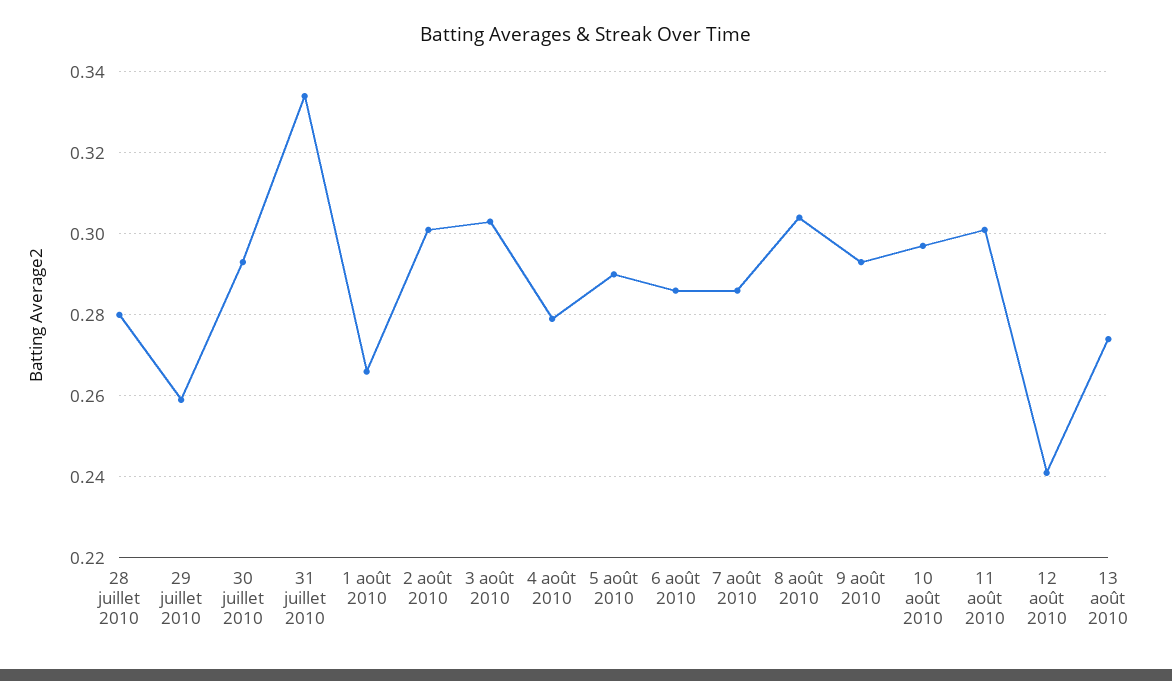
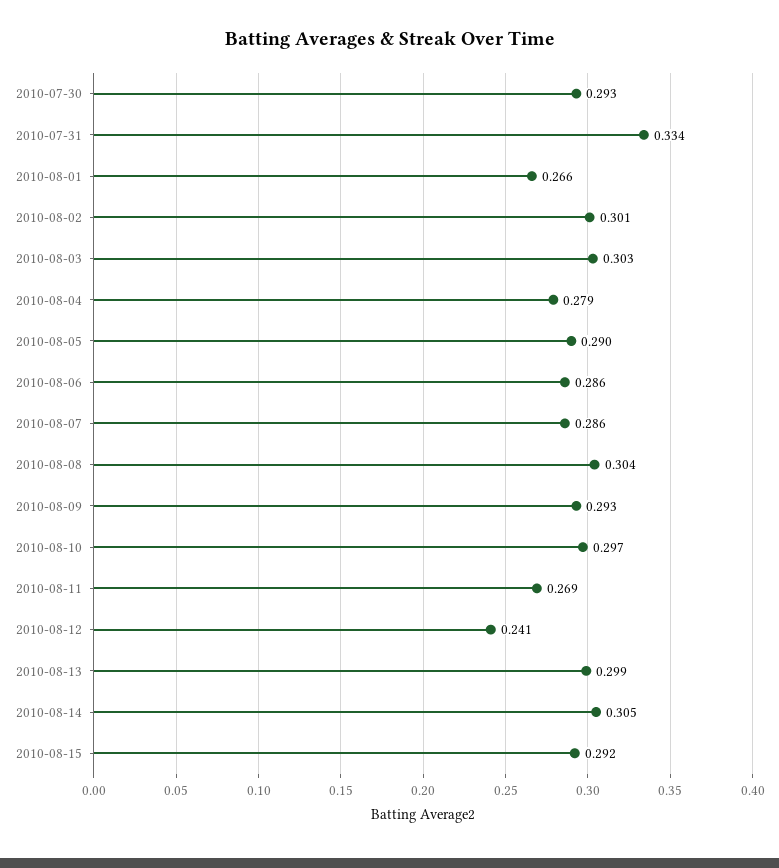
28 juillet 2010: 0.28 -> none
29 juillet 2010: 0.26 -> none
11 août 2010: 0.3 -> 0.269
13 août 2010: 0.275 -> 0.299
2010-08-14: none -> 0.305
2010-08-15: none -> 0.292

